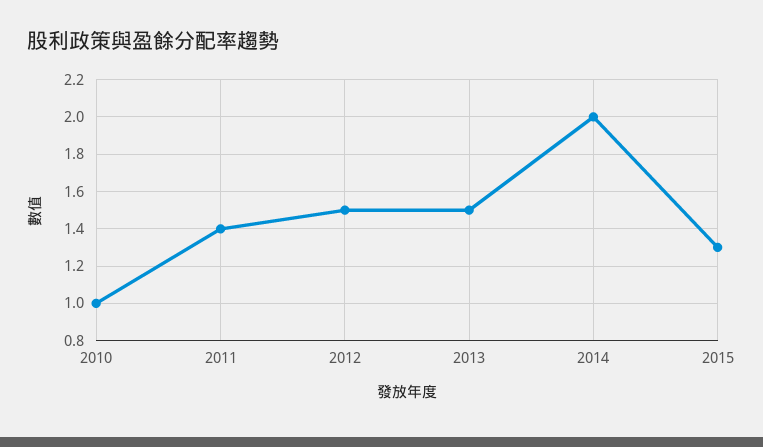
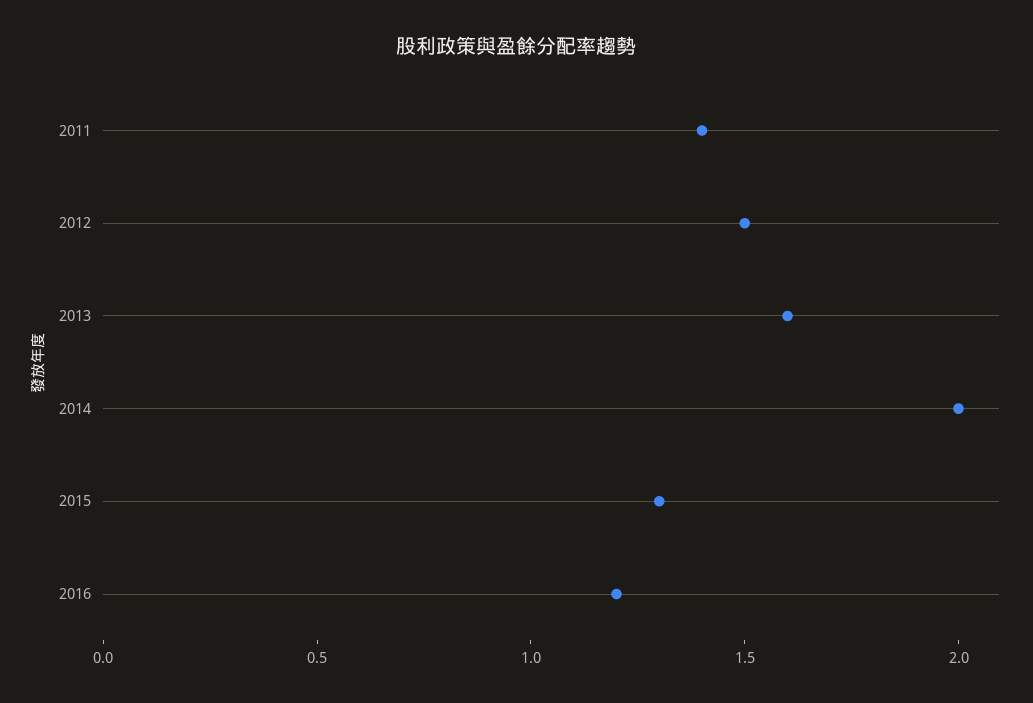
2010: 1 -> none
2013: 1.5 -> 1.6
2016: none -> 1.2

